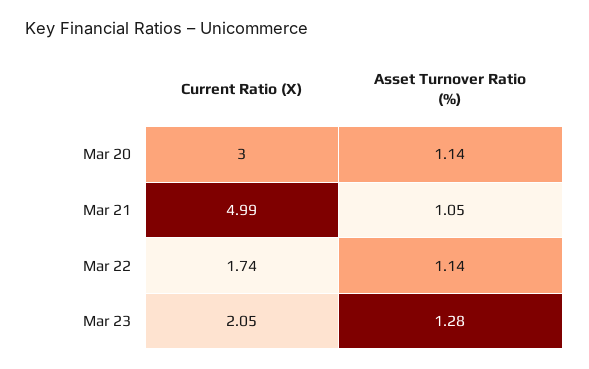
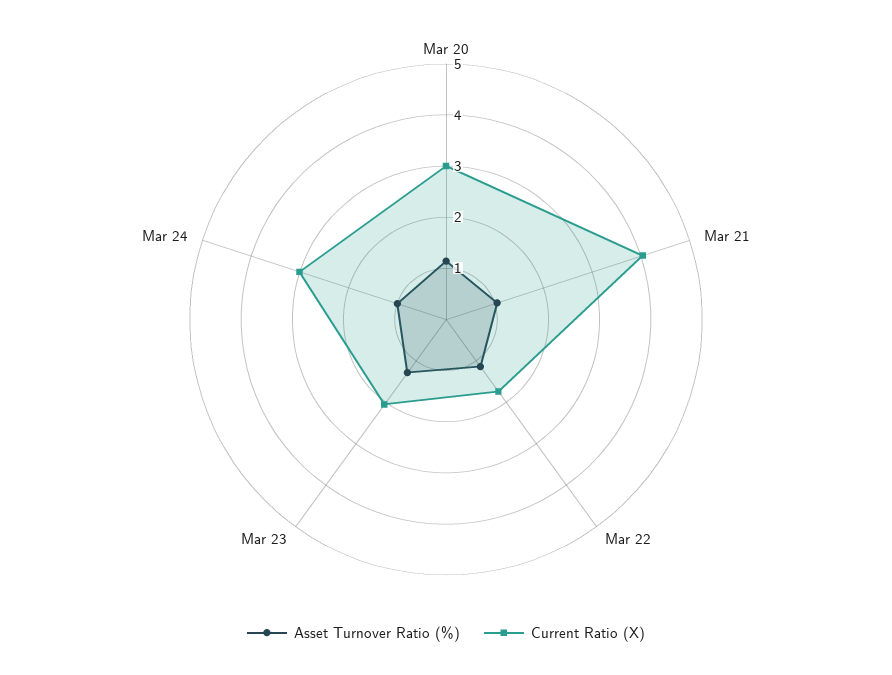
Current Ratio (X), Mar 21: 4.99 -> 4
Asset Turnover Ratio (%), Mar 24: none -> 1
Current Ratio (X), Mar 24: none -> 3

